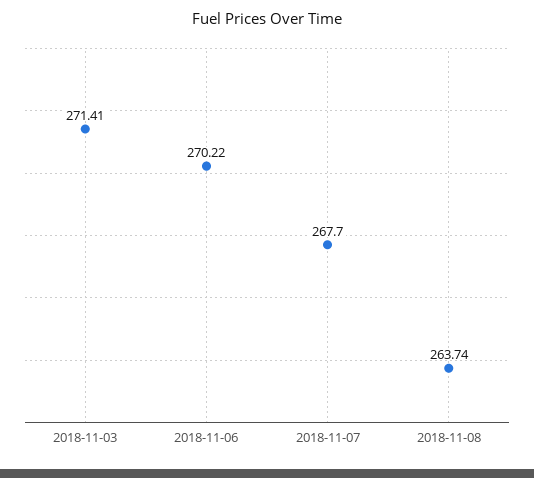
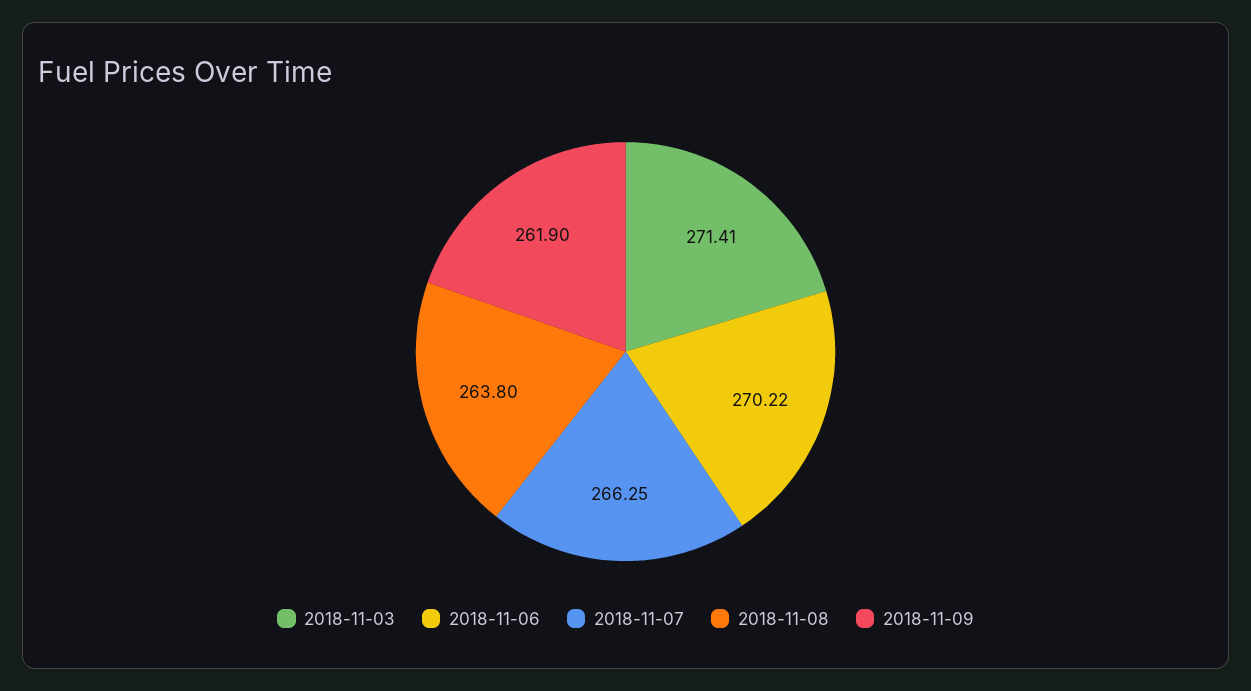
2018-11-07: 267.7 -> 266.25
2018-11-08: 263.74 -> 263.8
2018-11-09: none -> 261.9

